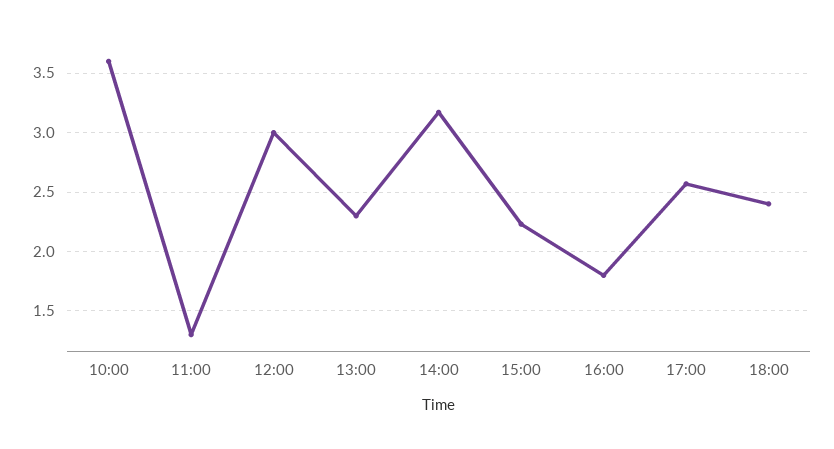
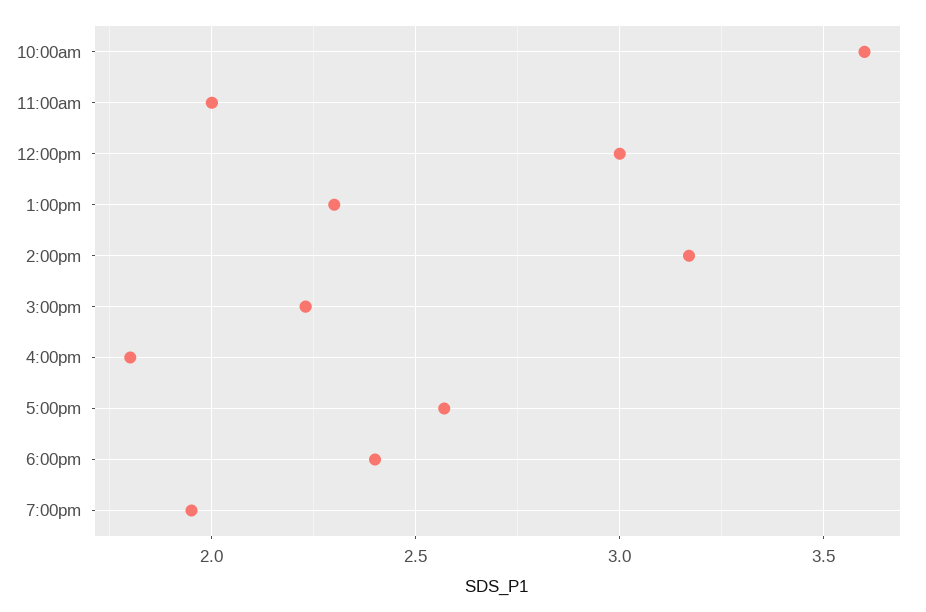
11:00: 1.3 -> 2
7:00pm: none -> 1.95

